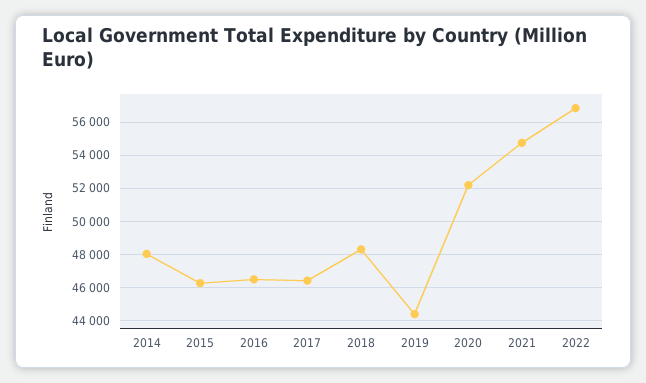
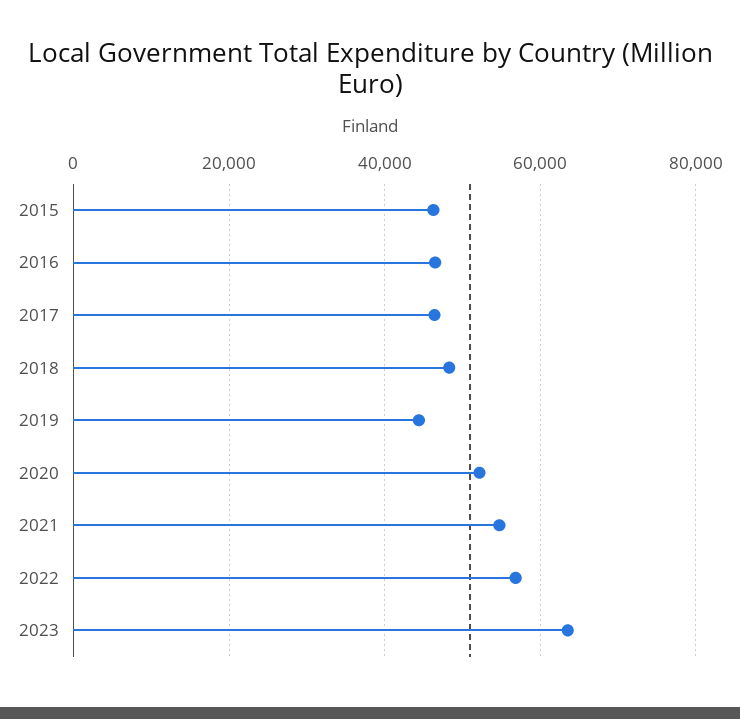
2014: 48000 -> none
2023: none -> 64000

